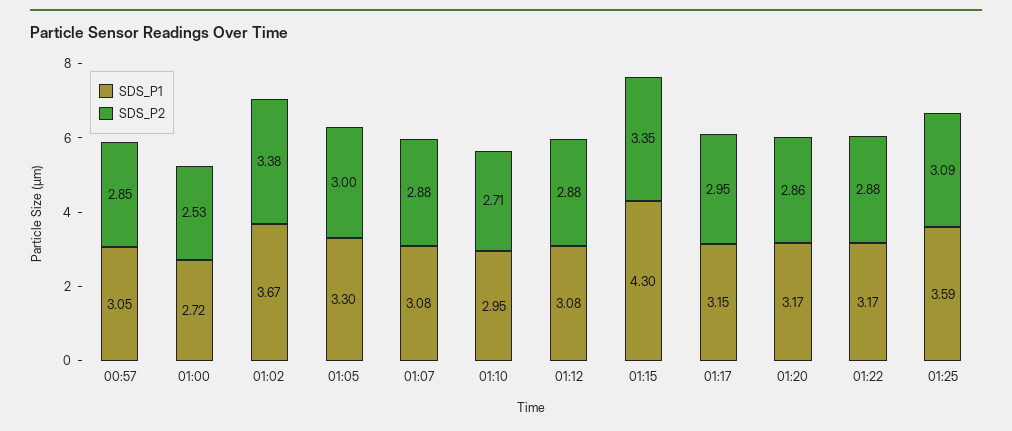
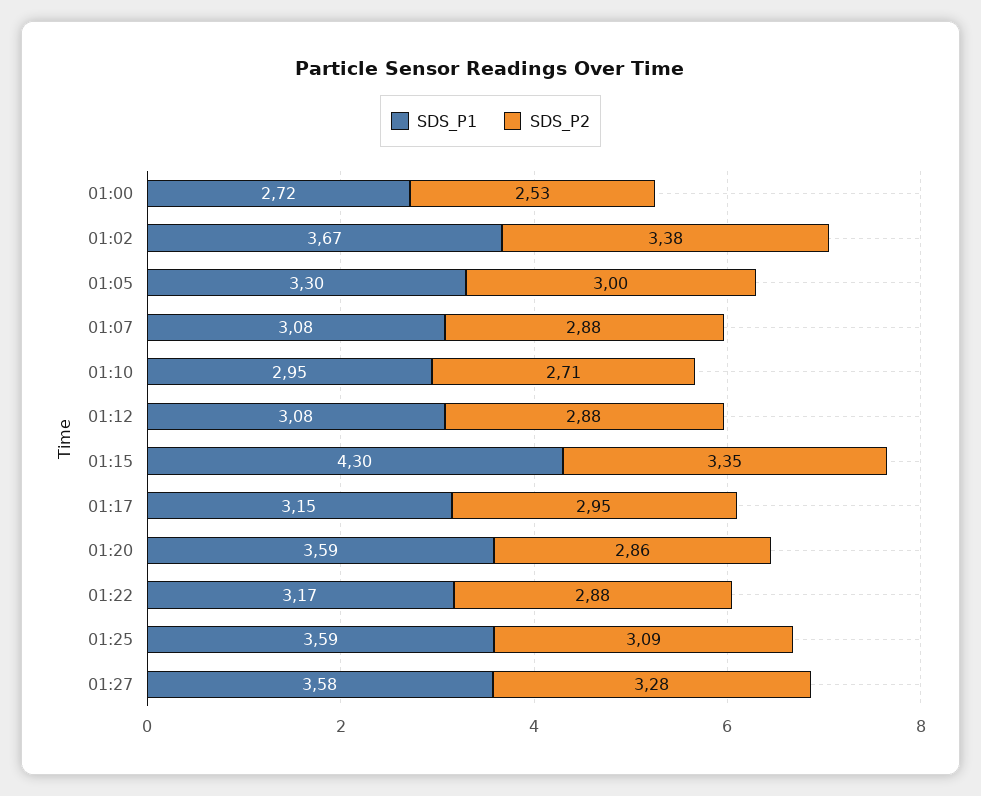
SDS_P1, 00:57: 3.05 -> none
SDS_P2, 00:57: 2.85 -> none
SDS_P1, 01:20: 3.17 -> 3.59
SDS_P1, 01:27: none -> 3.58
SDS_P2, 01:27: none -> 3.28

